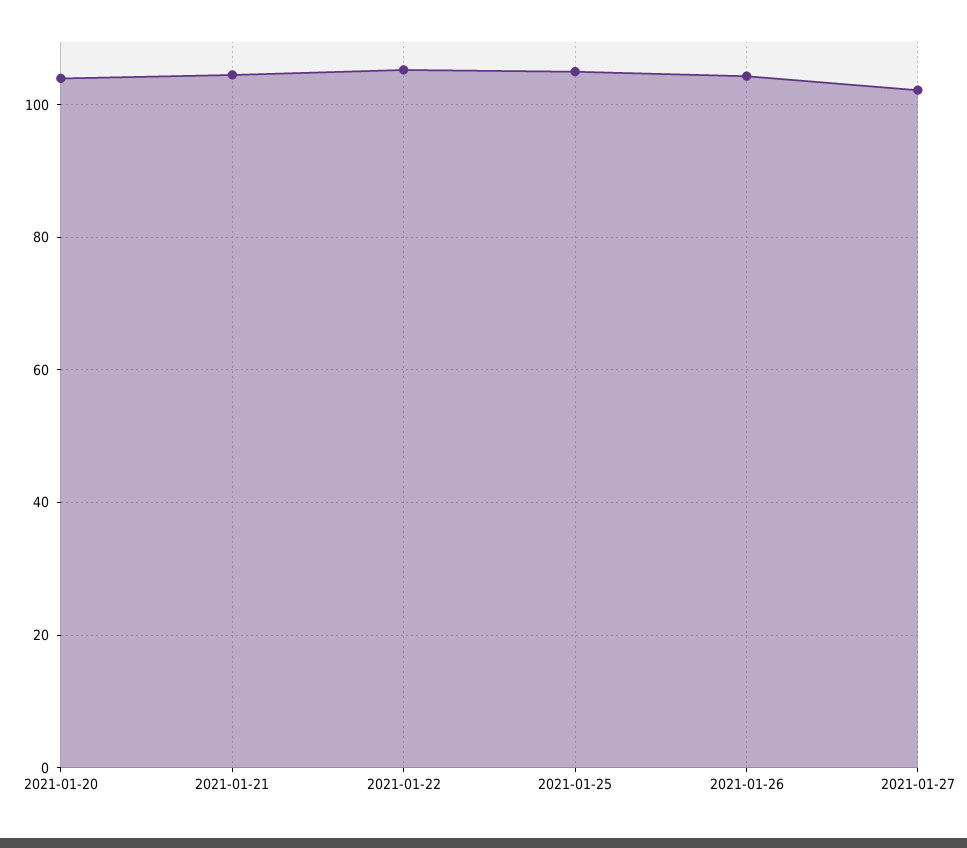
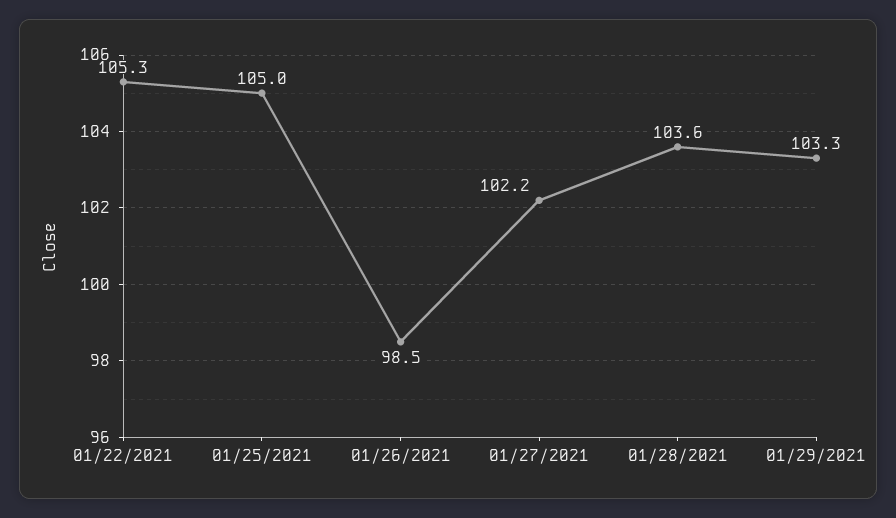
2021-01-20: 104 -> none
2021-01-21: 104 -> none
2021-01-26: 104 -> 98.5
01/28/2021: none -> 103.6
01/29/2021: none -> 103.3

